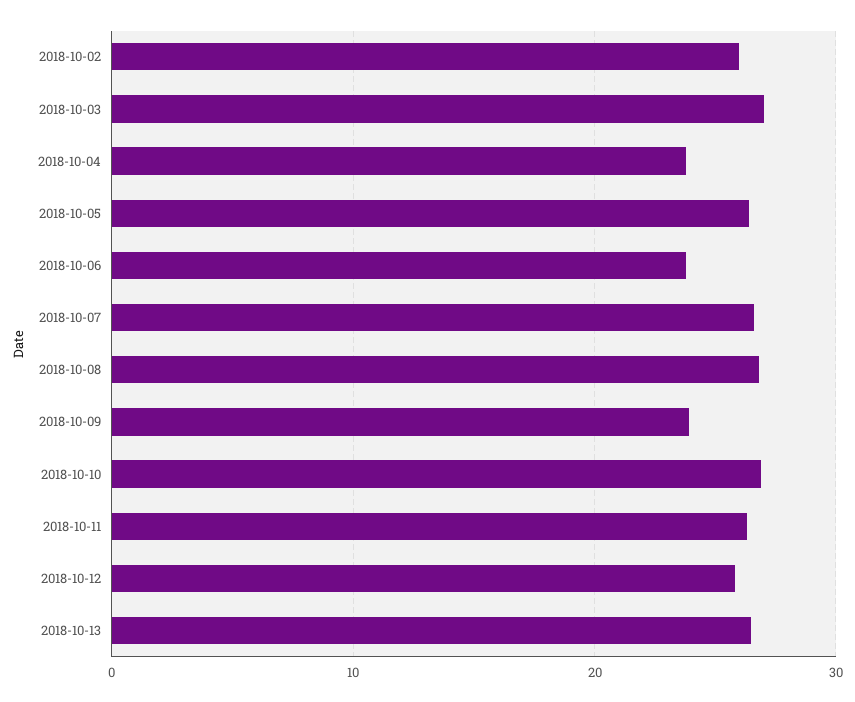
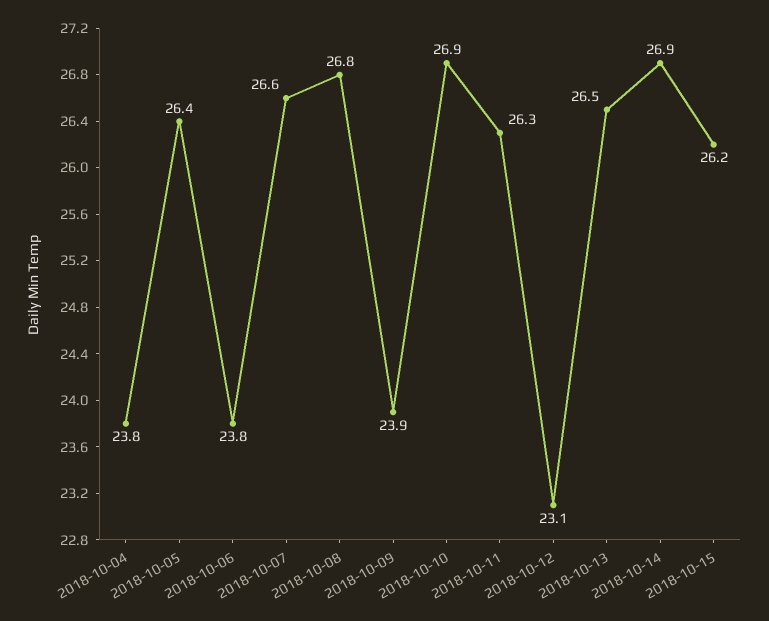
2018-10-02: 26 -> none
2018-10-03: 27 -> none
2018-10-12: 26 -> 23.1
2018-10-14: none -> 26.9
2018-10-15: none -> 26.2

